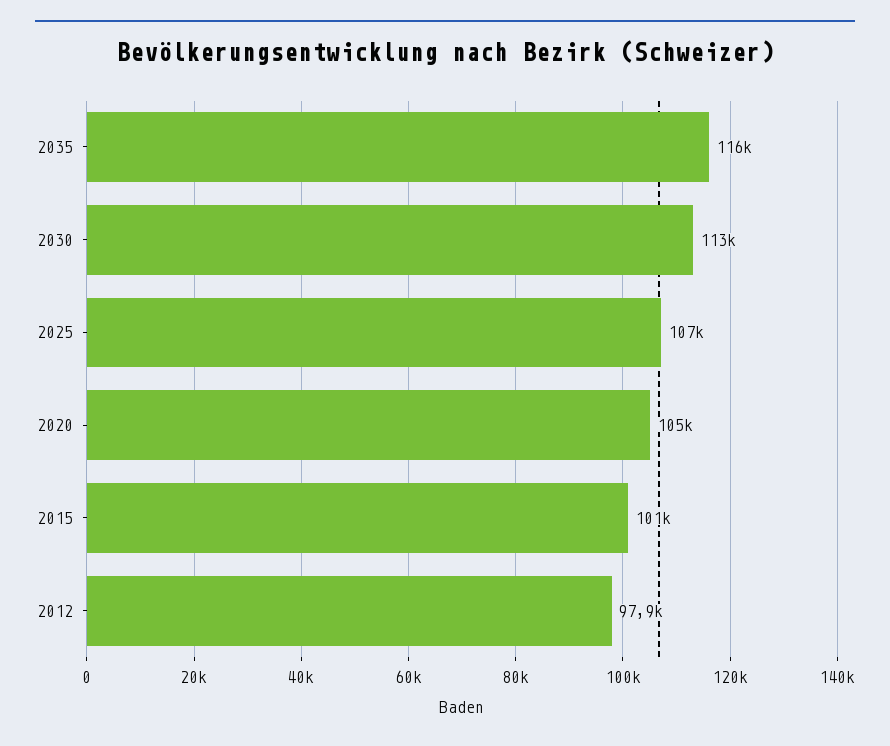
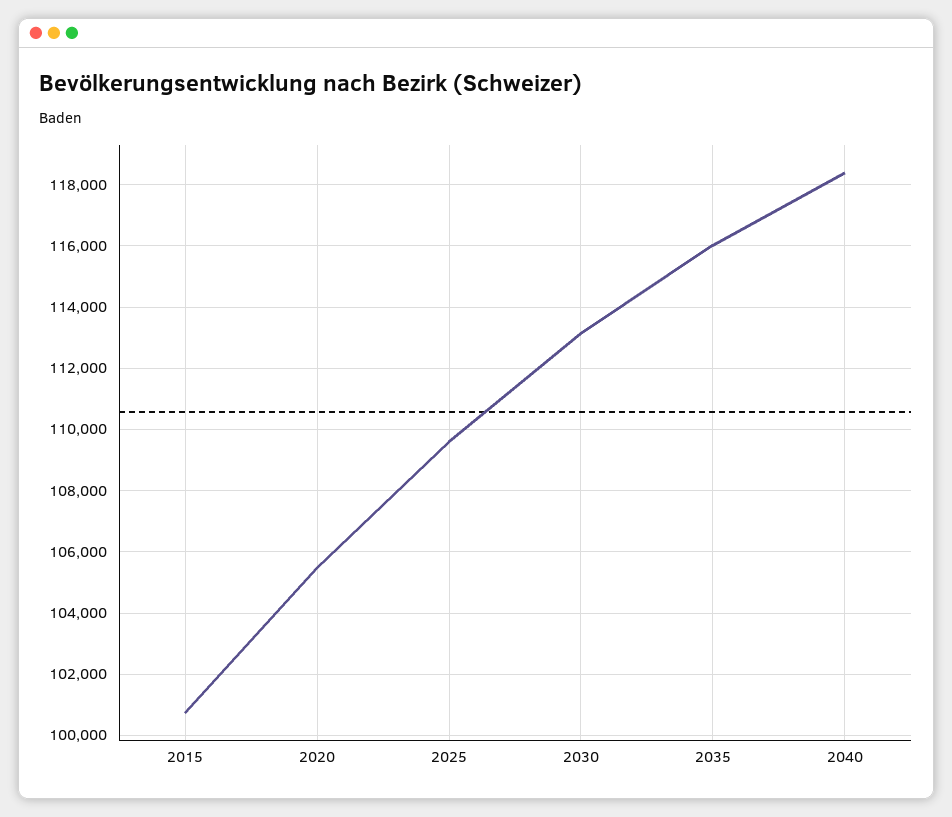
2025: 107000 -> 109600
2012: 97900 -> none
2040: none -> 118400

